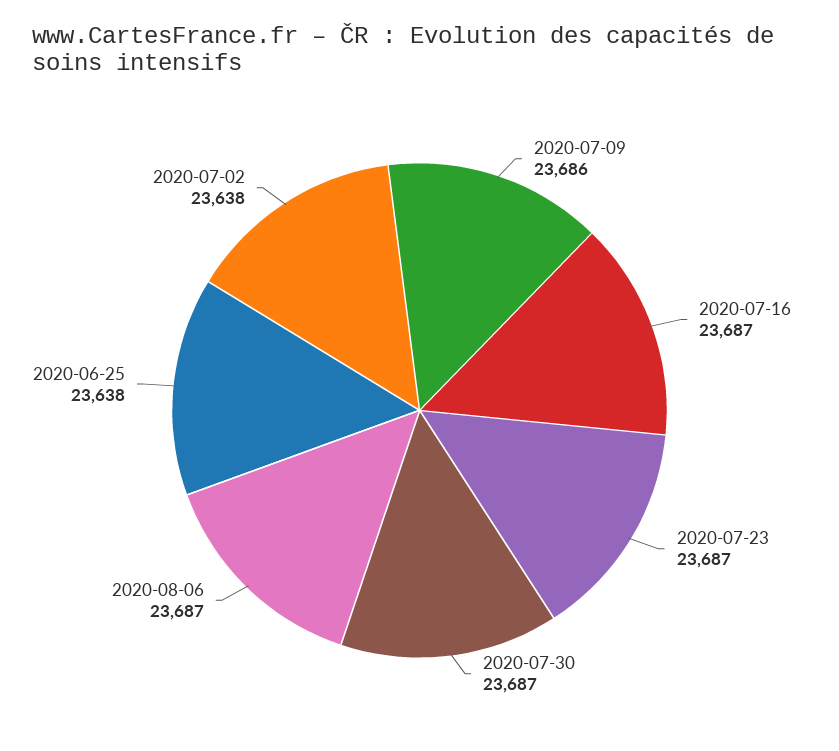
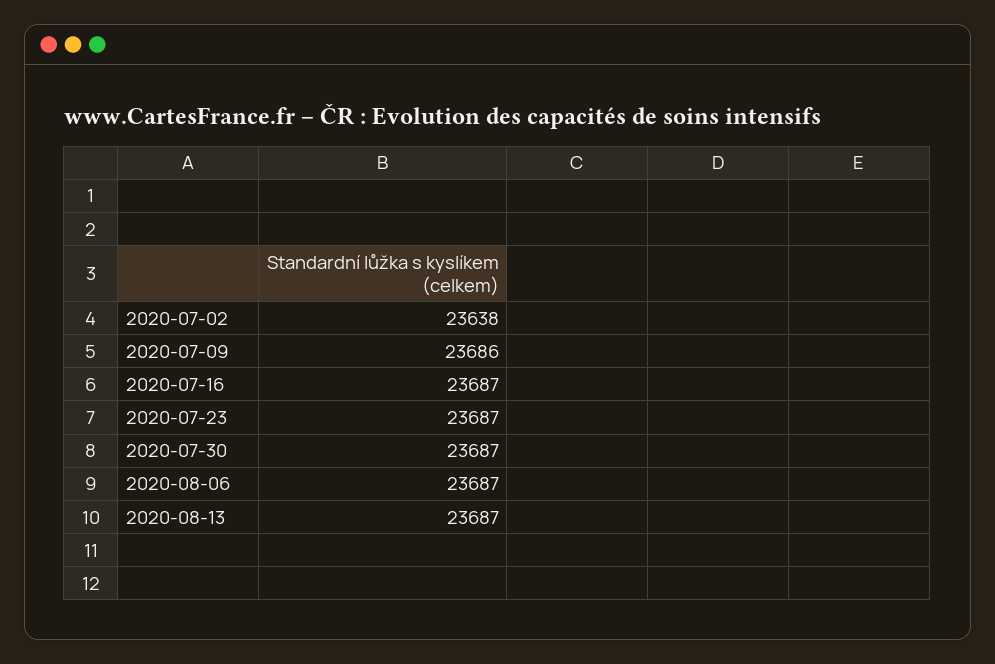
2020-06-25: 23638 -> none
2020-08-13: none -> 23687

